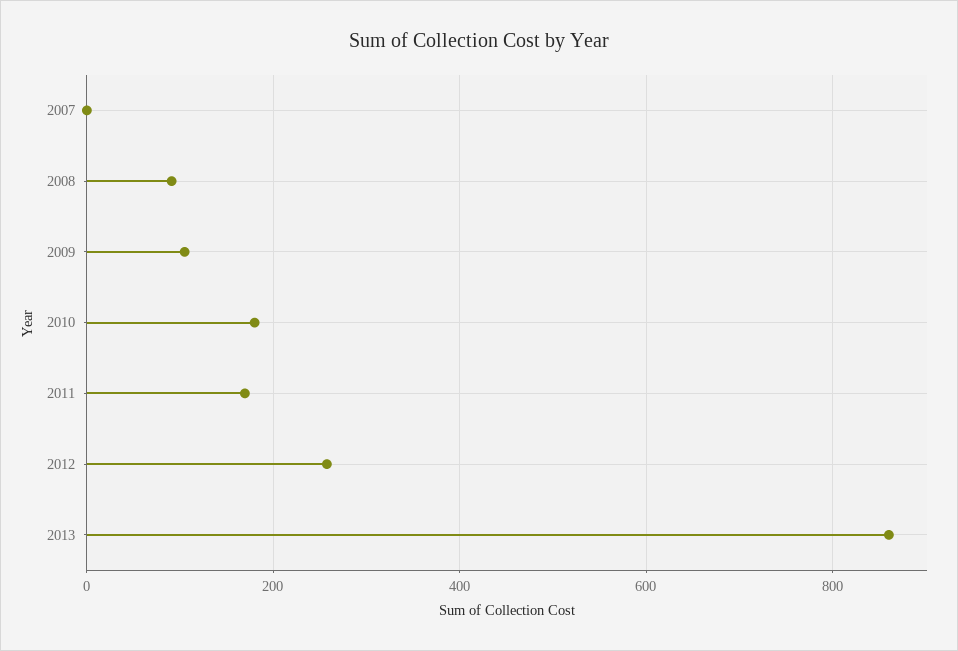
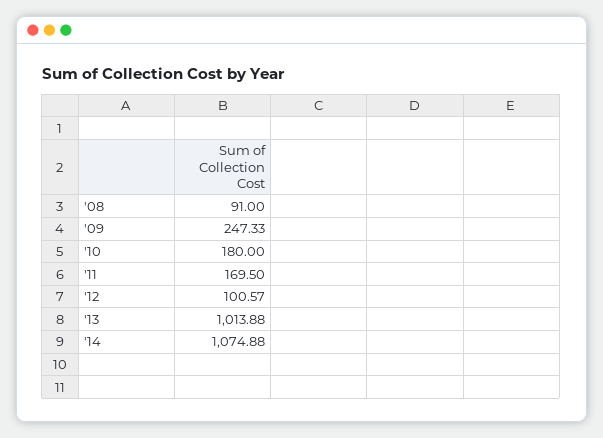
2007: 0 -> none
2009: 100 -> 247.33
2012: 260 -> 100.57
2013: 860 -> 1013.88
'14: none -> 1074.88

